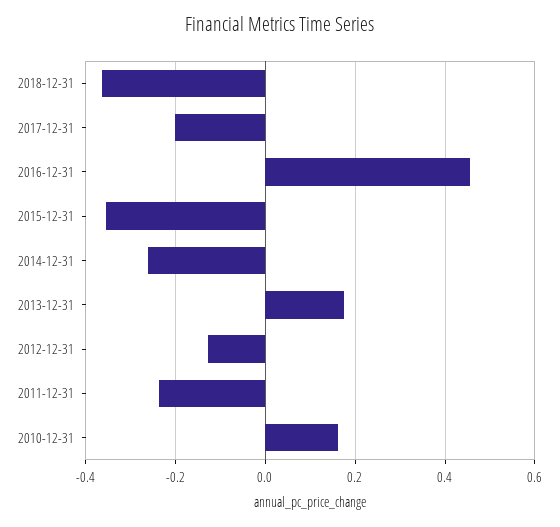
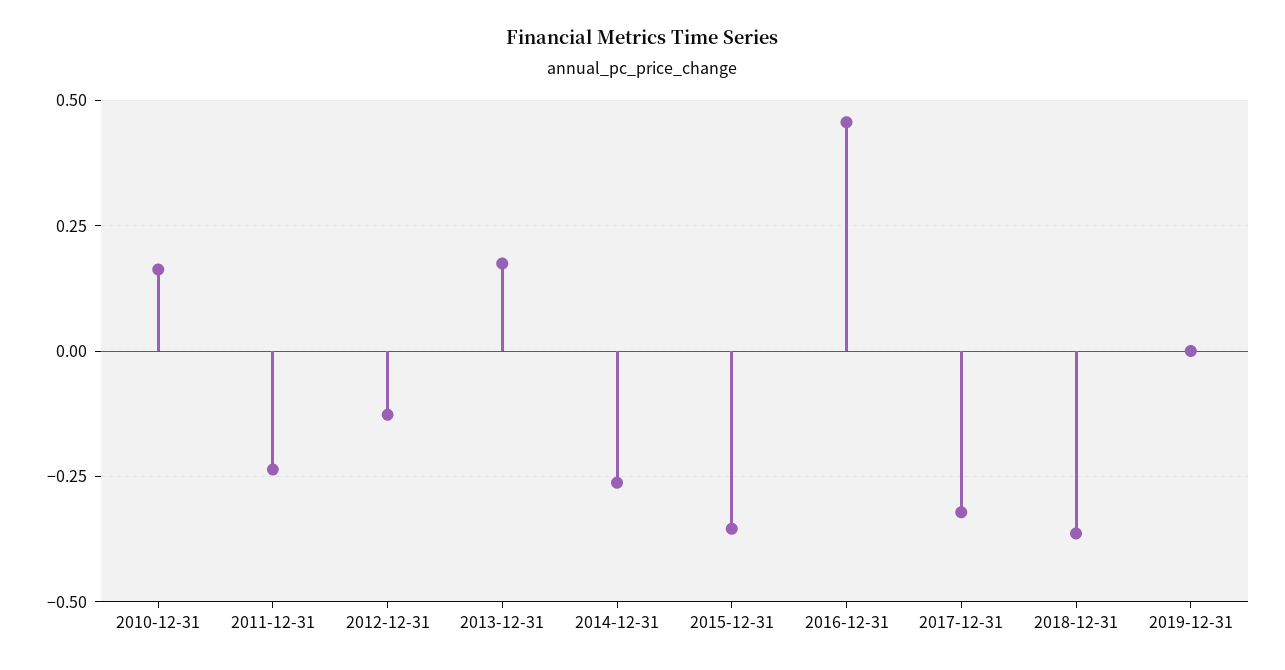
2017-12-31: -0.2 -> -0.325
2019-12-31: none -> 0

